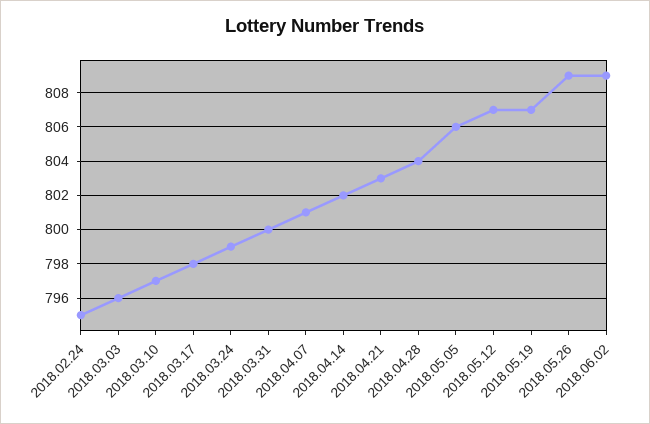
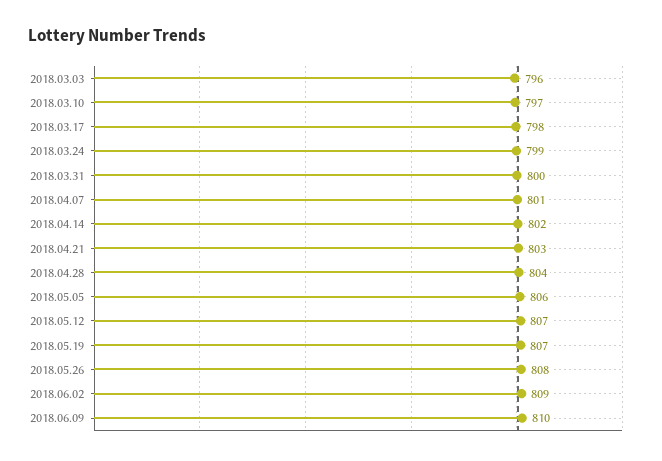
2018.02.24: 795 -> none
2018.05.26: 809 -> 808
2018.06.09: none -> 810

